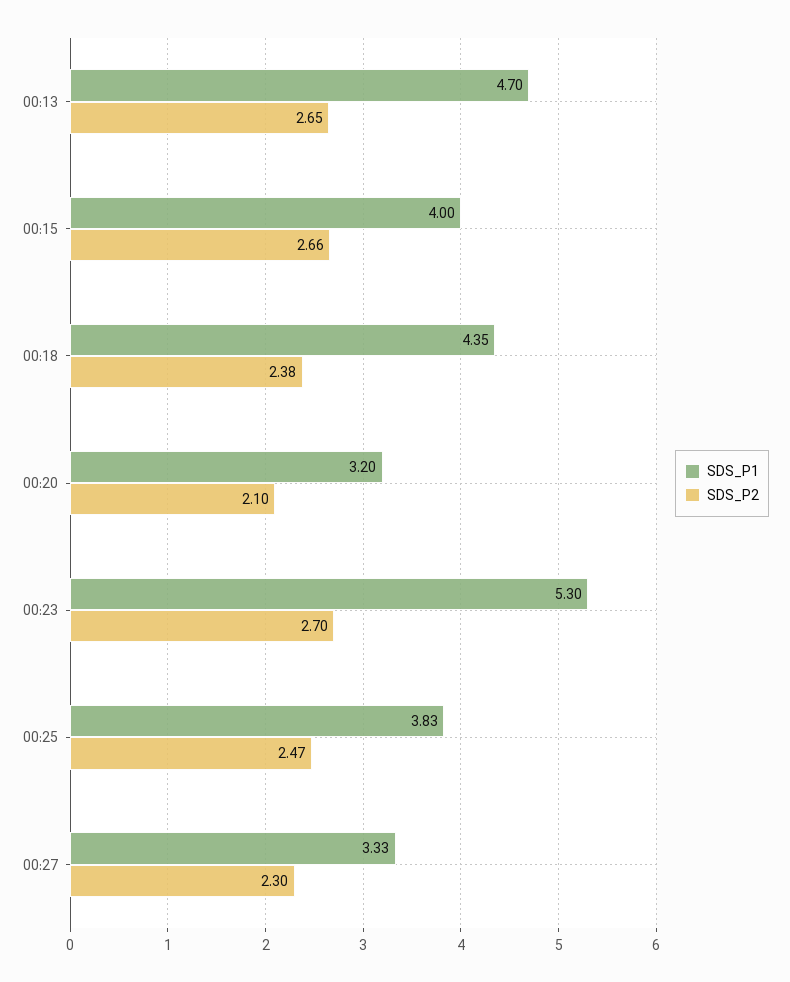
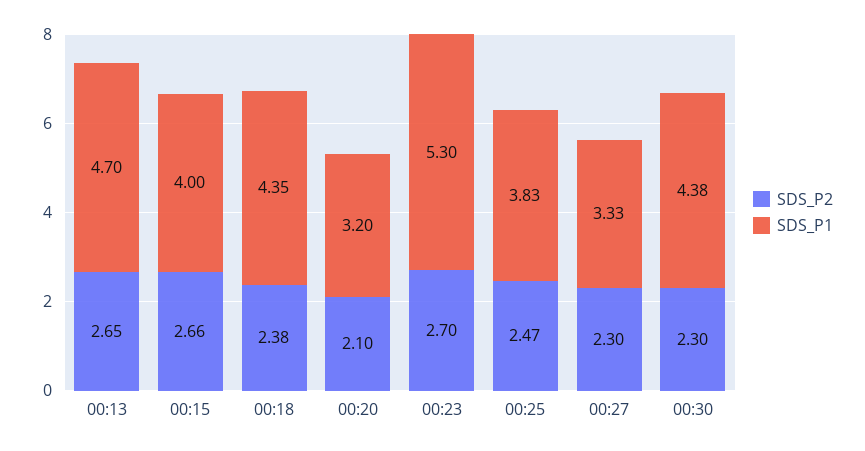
SDS_P2, 00:30: none -> 2.3
SDS_P1, 00:30: none -> 4.38

